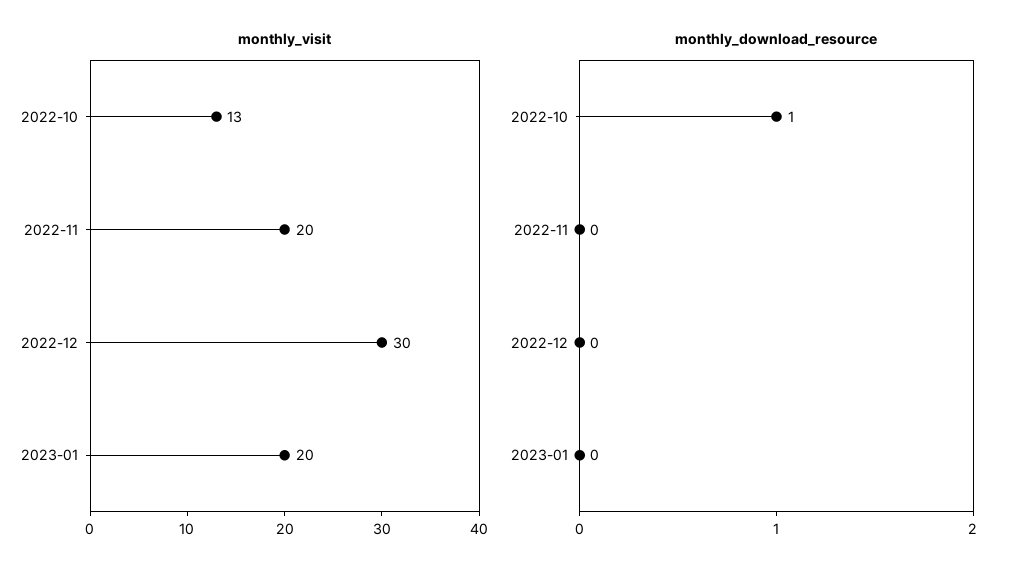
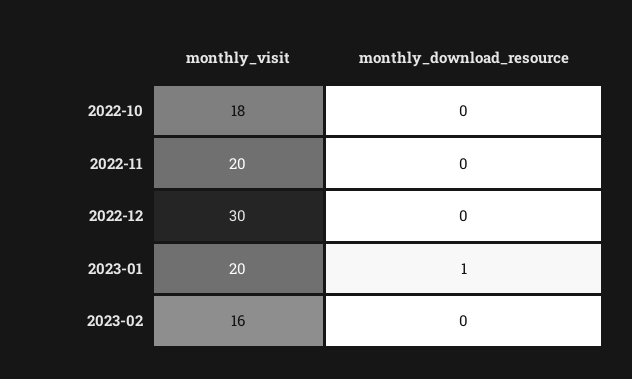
monthly_visit, 2022-10: 13 -> 18
monthly_download_resource, 2022-10: 1 -> 0
monthly_download_resource, 2023-01: 0 -> 1
monthly_visit, 2023-02: none -> 16
monthly_download_resource, 2023-02: none -> 0

